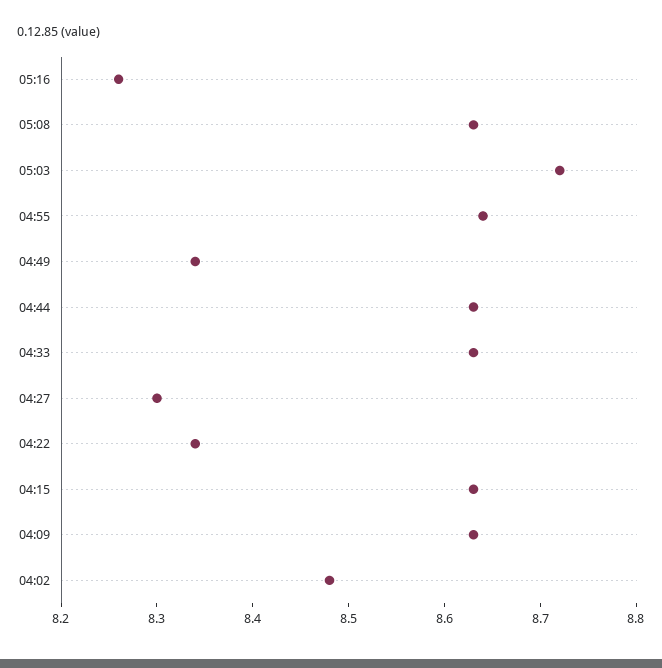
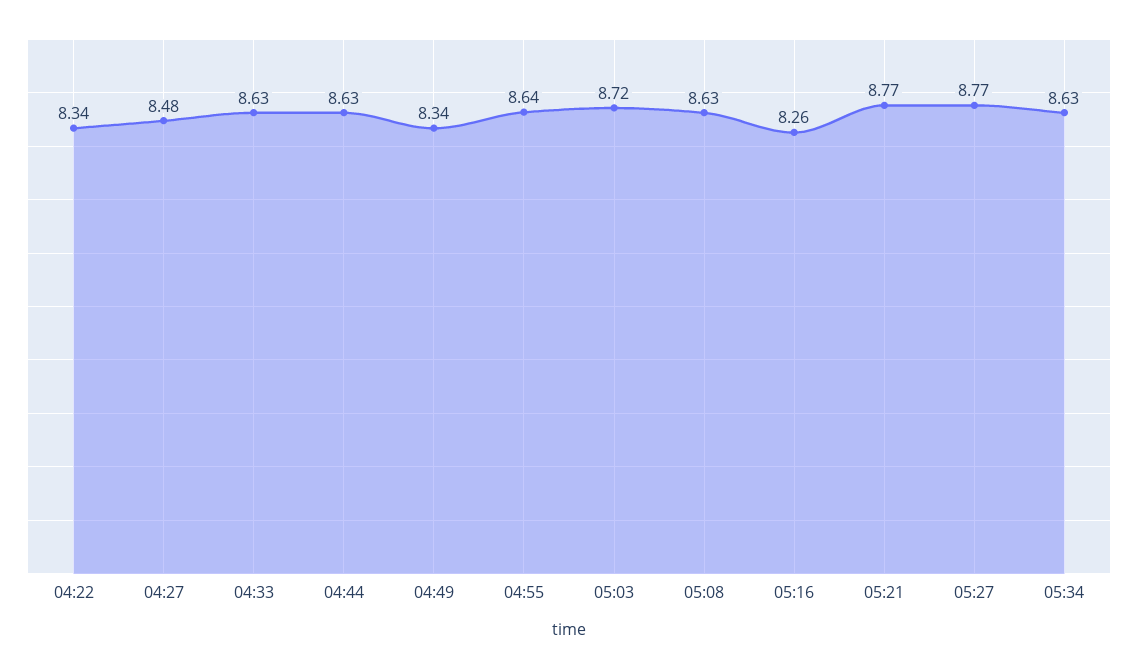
04:27: 8.3 -> 8.48
04:15: 8.63 -> none
04:09: 8.63 -> none
04:02: 8.48 -> none
05:21: none -> 8.77
05:27: none -> 8.77
05:34: none -> 8.63

